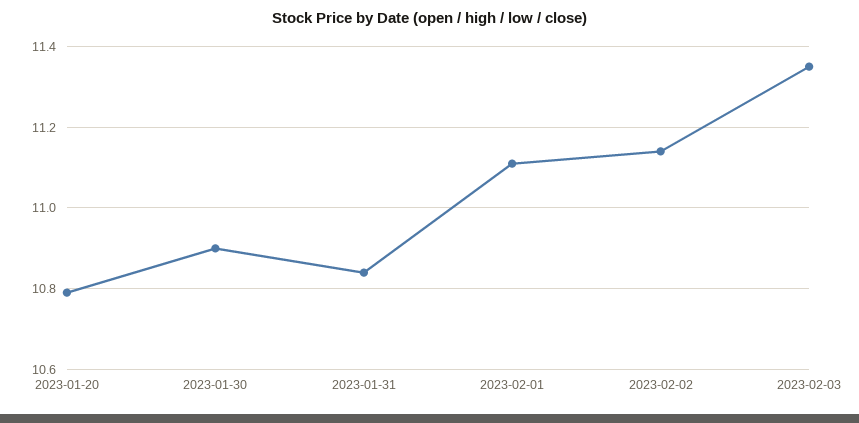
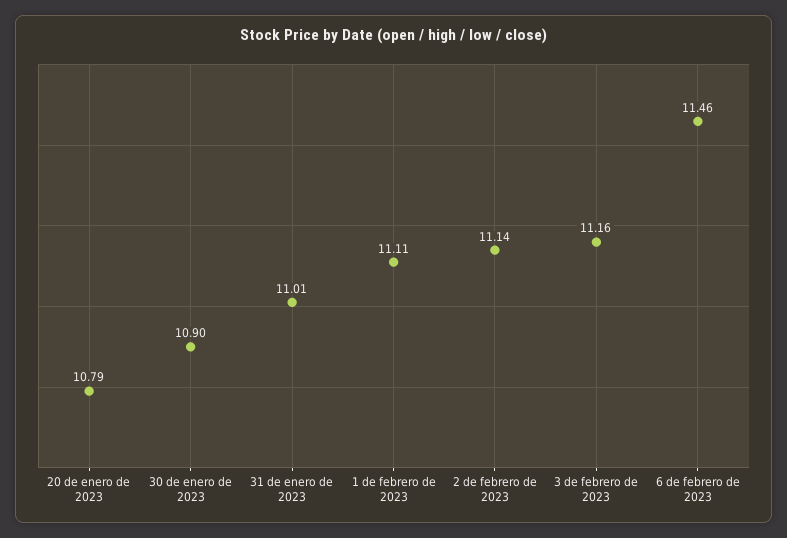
2023-01-31: 10.85 -> 11.01
2023-02-03: 11.35 -> 11.16
6 de febrero de 2023: none -> 11.46

